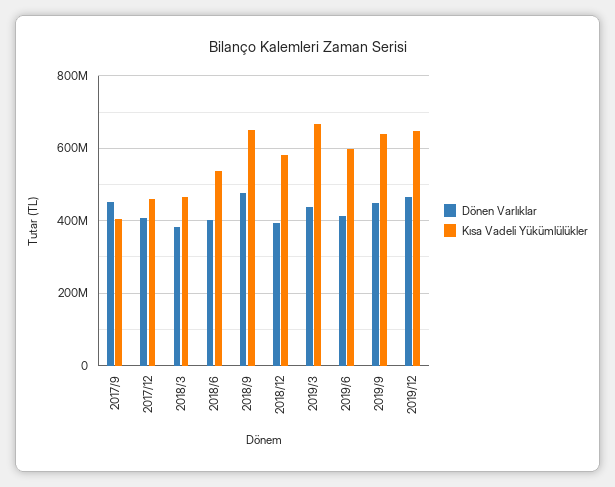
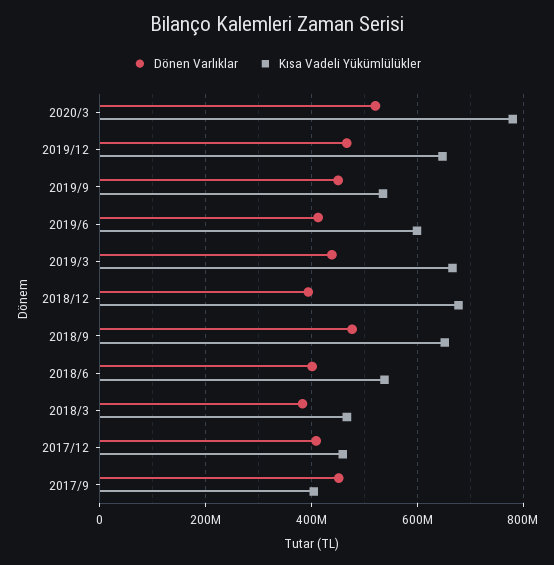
Kısa Vadeli Yükümlülükler, 2018/12: 580000000 -> 680000000
Kısa Vadeli Yükümlülükler, 2019/9: 640000000 -> 540000000
Dönen Varlıklar, 2020/3: none -> 520000000
Kısa Vadeli Yükümlülükler, 2020/3: none -> 780000000

